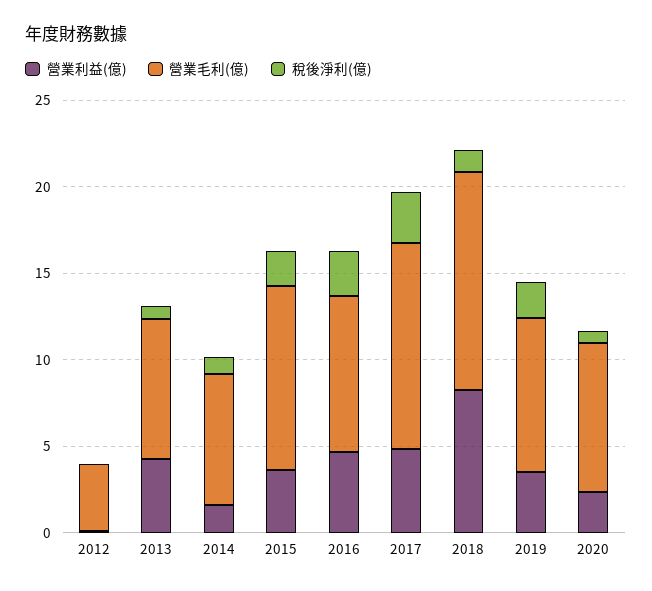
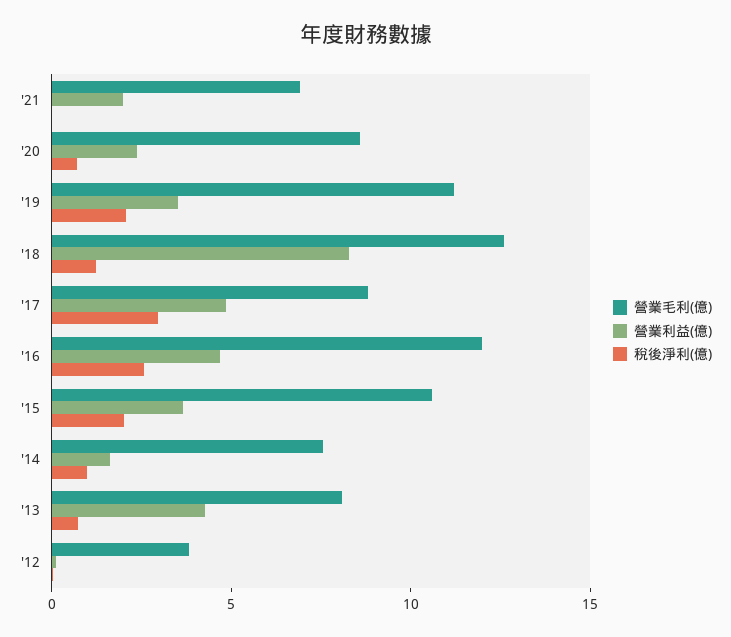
營業毛利(億), 2016: 9 -> 12
營業毛利(億), 2017: 12 -> 9
營業毛利(億), 2019: 9 -> 11
營業毛利(億), '21: none -> 7
營業利益(億), '21: none -> 2
稅後淨利(億), '21: none -> 0

